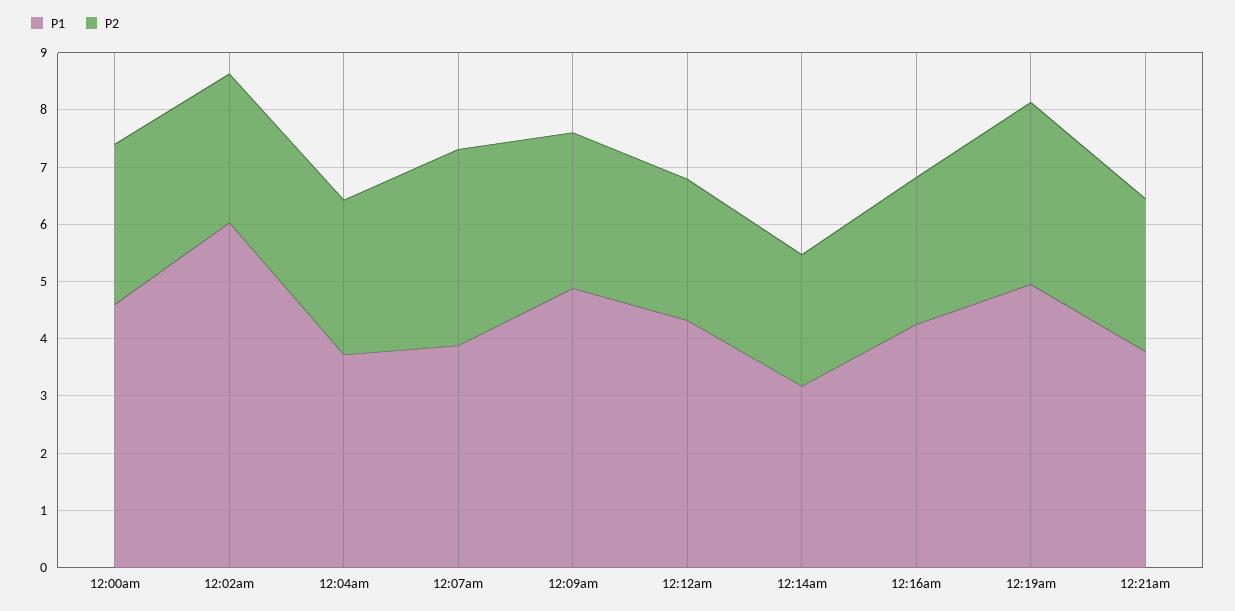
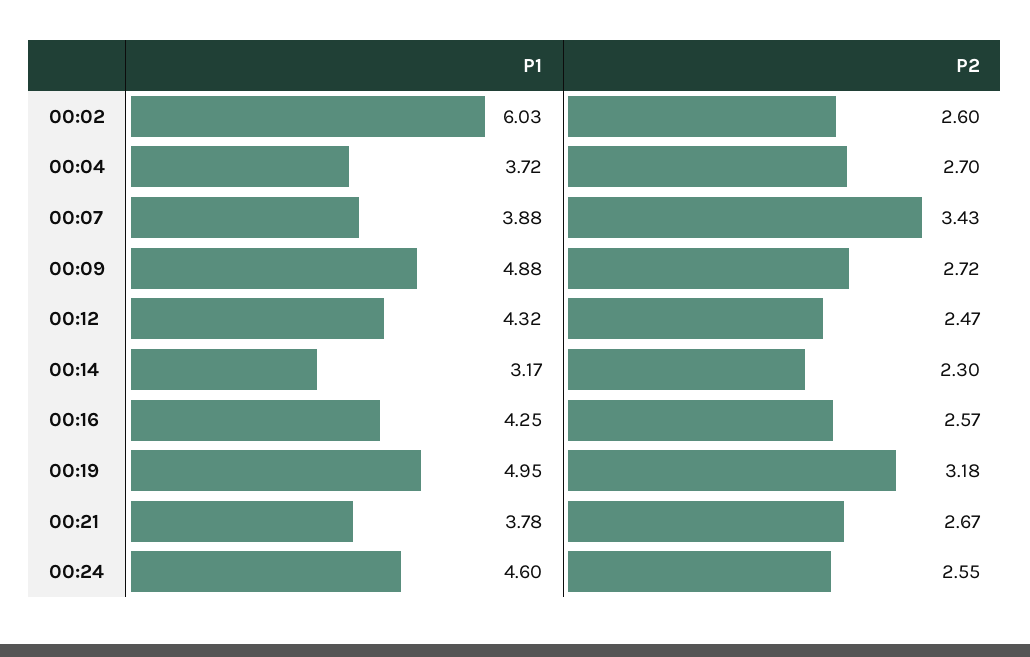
P1, 12:00am: 4.6 -> none
P2, 12:00am: 2.8 -> none
P1, 00:24: none -> 4.6
P2, 00:24: none -> 2.55

